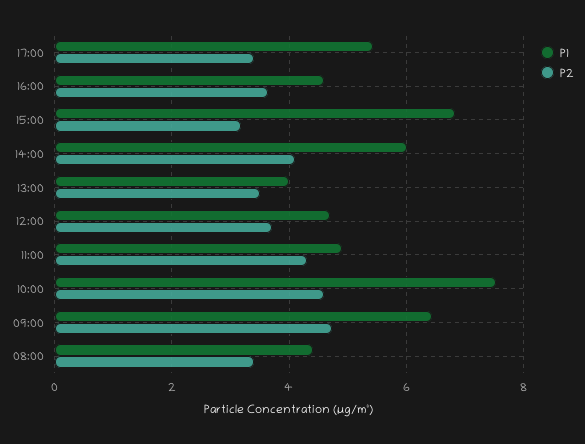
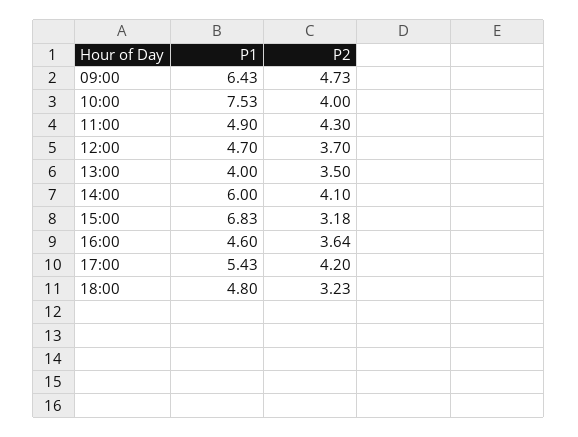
P2, 17:00: 3.4 -> 4.2
P2, 10:00: 4.6 -> 4
P1, 08:00: 4.4 -> none
P2, 08:00: 3.4 -> none
P1, 18:00: none -> 4.8
P2, 18:00: none -> 3.23

